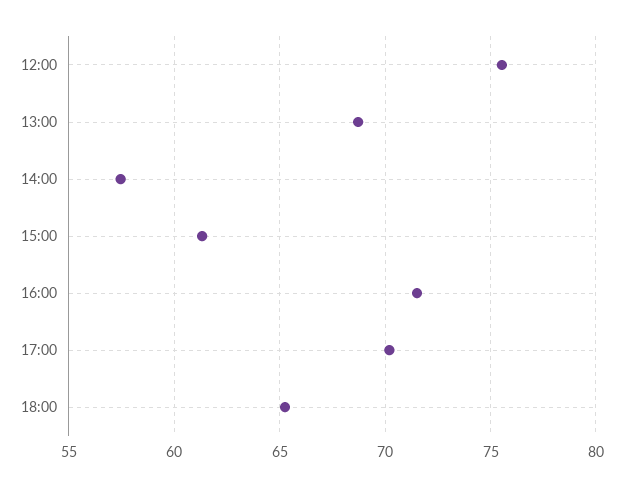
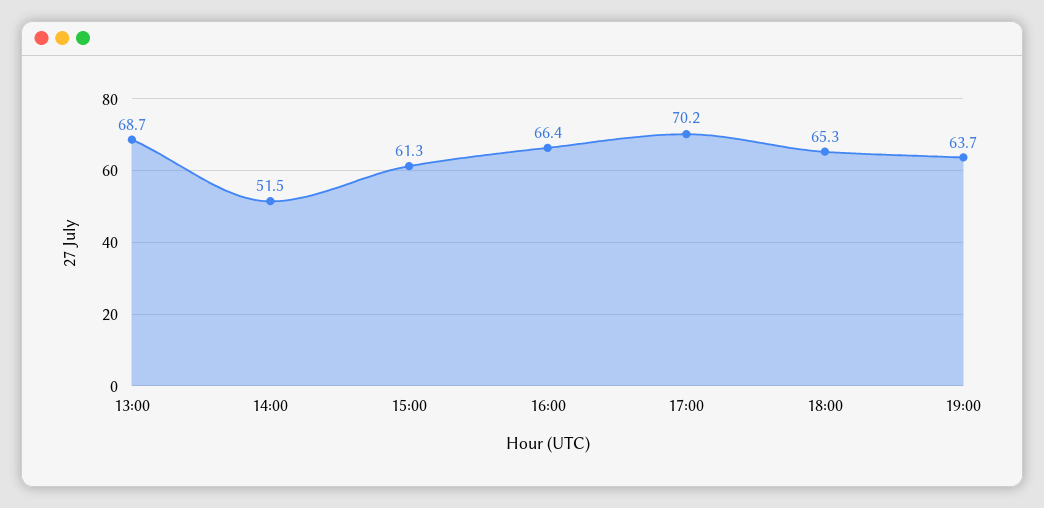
12:00: 75.5 -> none
14:00: 57.5 -> 51.5
16:00: 71.5 -> 66.4
19:00: none -> 63.7

